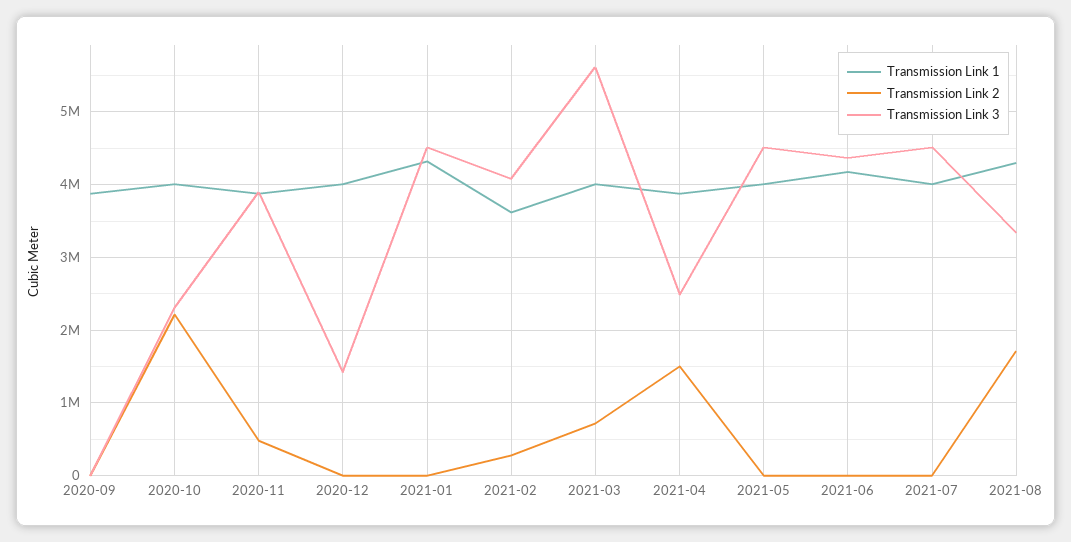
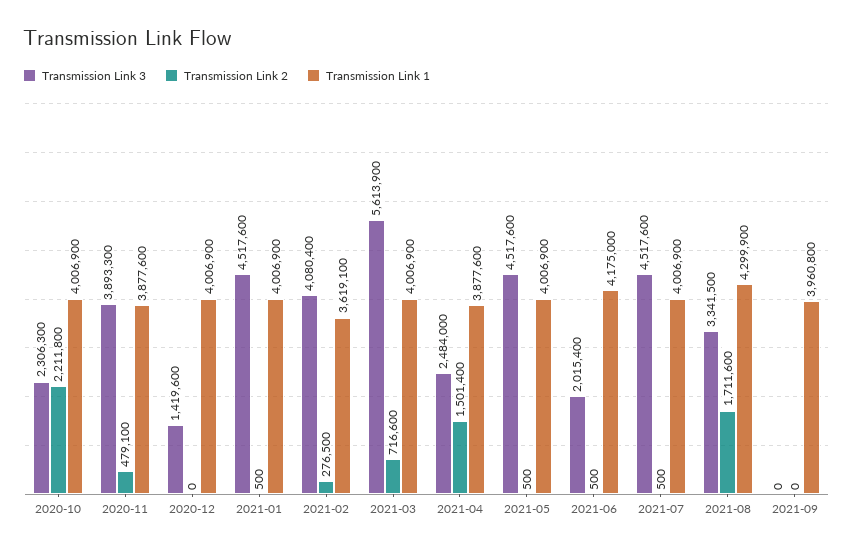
Transmission Link 1, 2020-09: 3900000 -> none
Transmission Link 2, 2020-09: 0 -> none
Transmission Link 3, 2020-09: 0 -> none
Transmission Link 1, 2021-01: 4300000 -> 4006900
Transmission Link 3, 2021-06: 4400000 -> 2015400
Transmission Link 3, 2021-09: none -> 0
Transmission Link 2, 2021-09: none -> 0
Transmission Link 1, 2021-09: none -> 3960800

